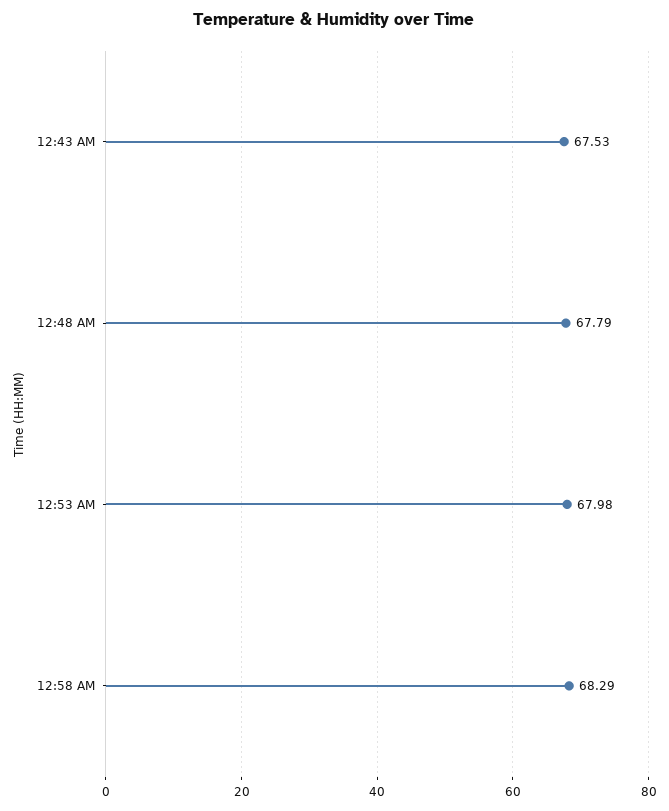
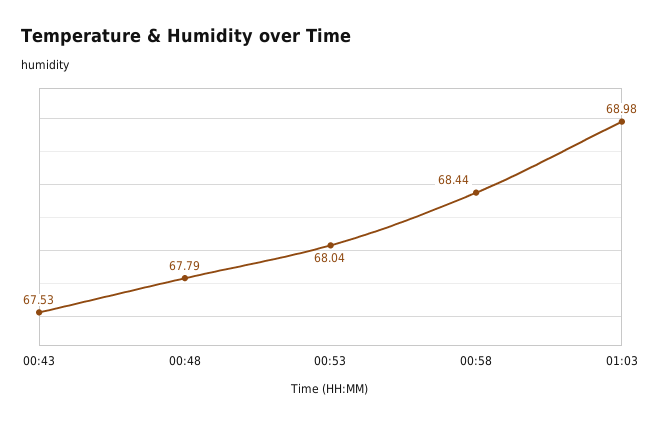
12:53 AM: 67.98 -> 68.04
12:58 AM: 68.29 -> 68.44
01:03: none -> 68.98

